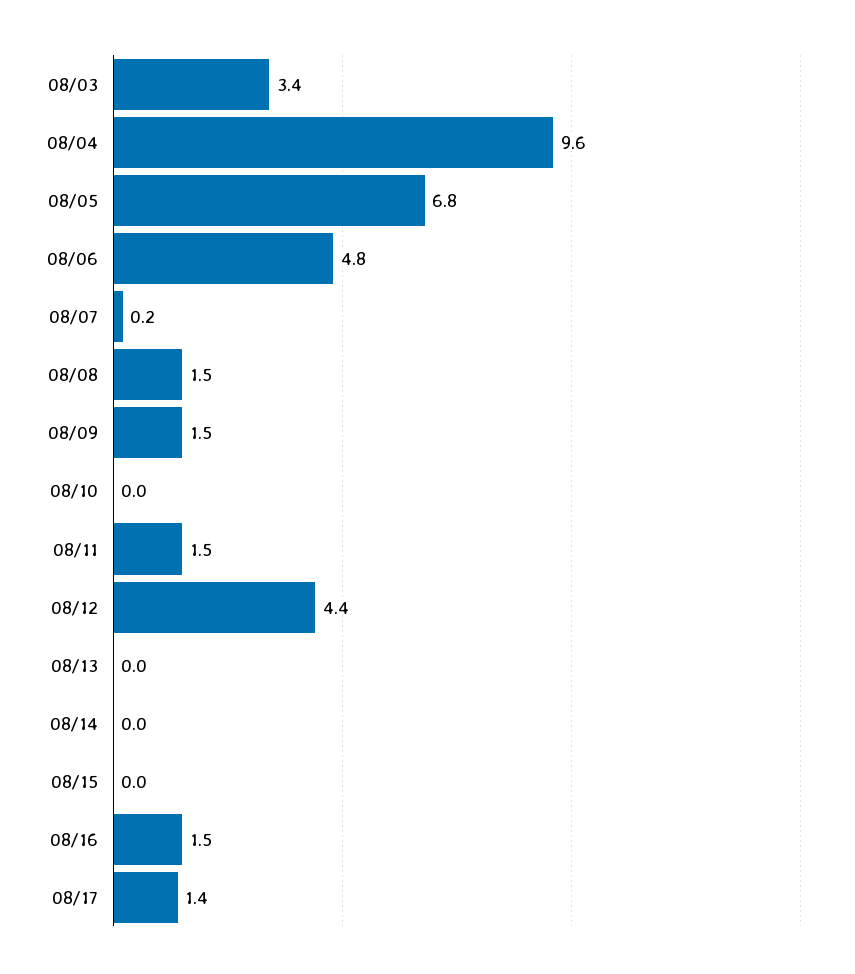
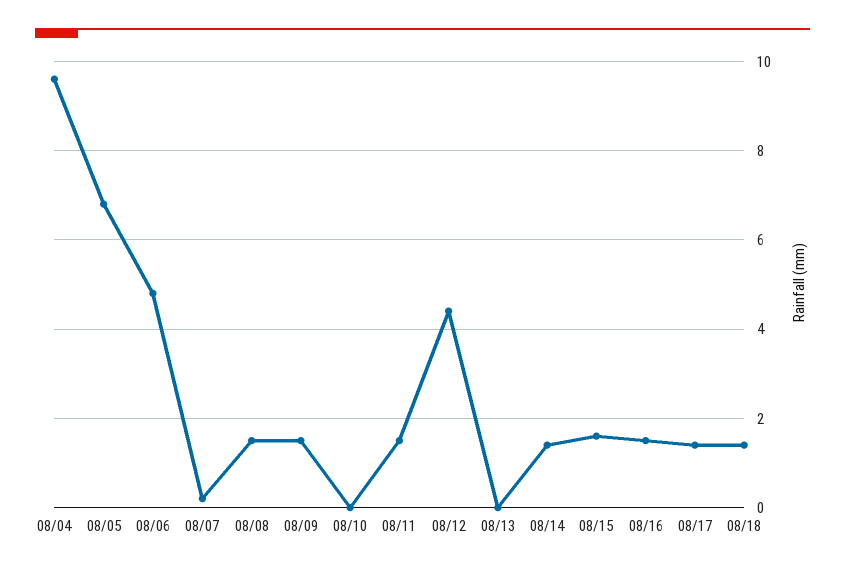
08/03: 3.4 -> none
08/14: 0 -> 1.5
08/15: 0 -> 1.5
08/18: none -> 1.5

